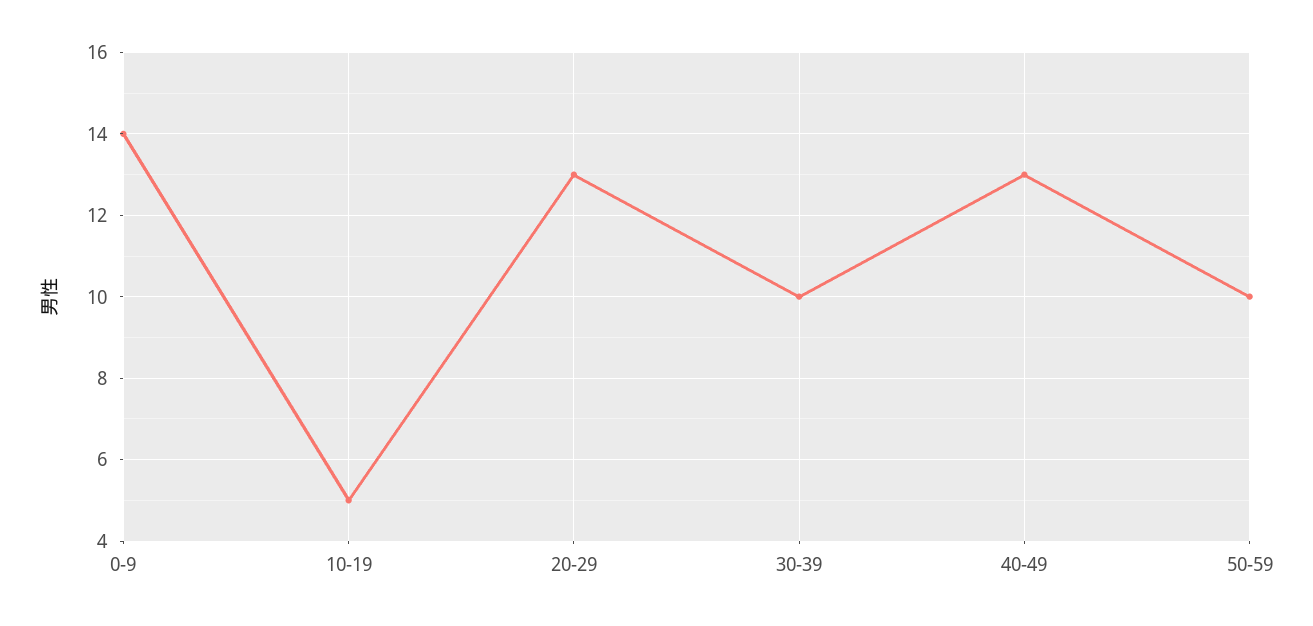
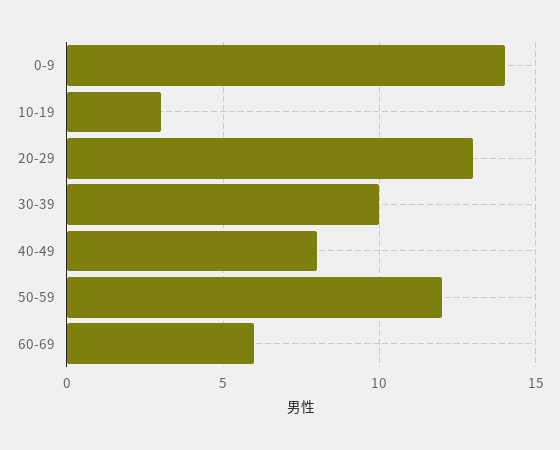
10-19: 5 -> 3
40-49: 13 -> 8
50-59: 10 -> 12
60-69: none -> 6

